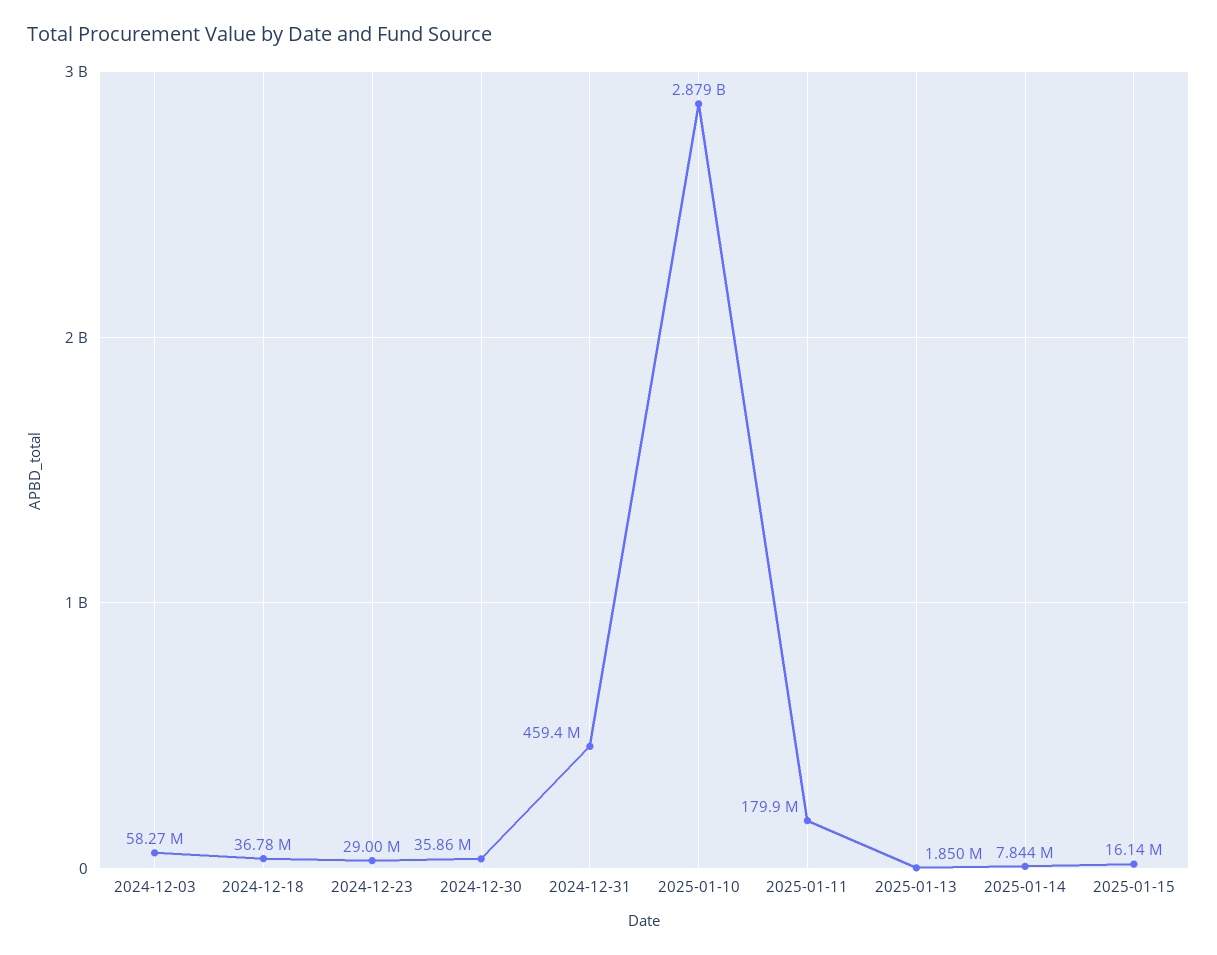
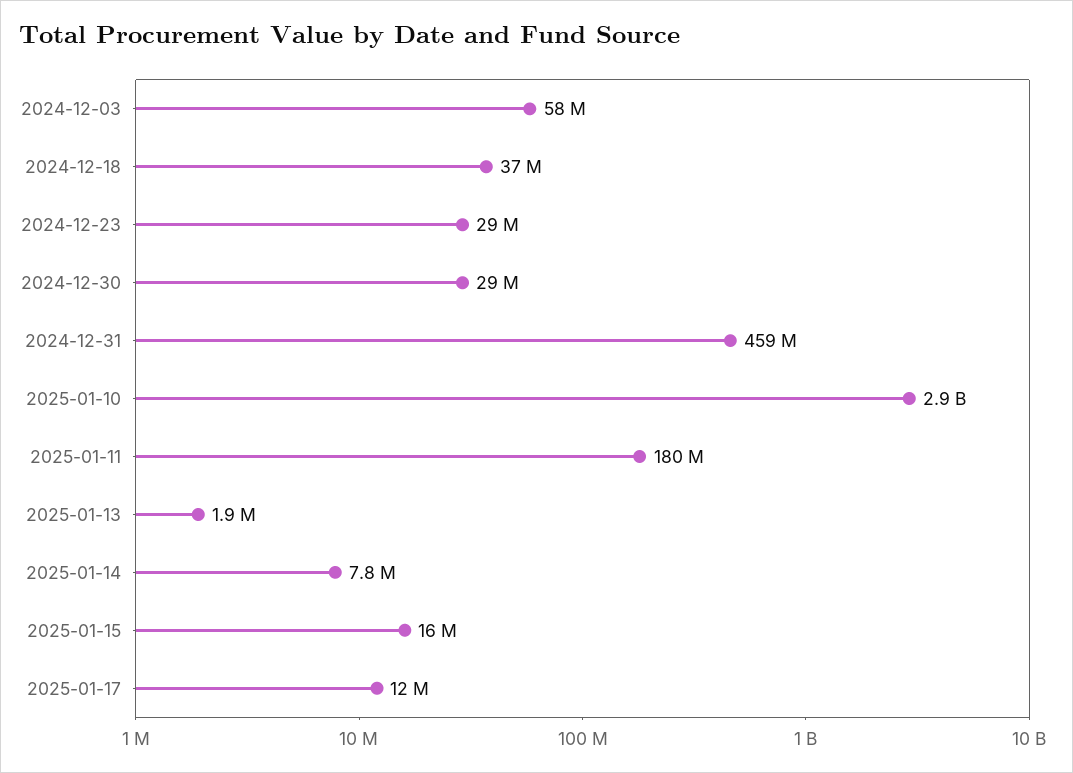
2024-12-30: 35860000 -> 29000000
2025-01-17: none -> 12000000

